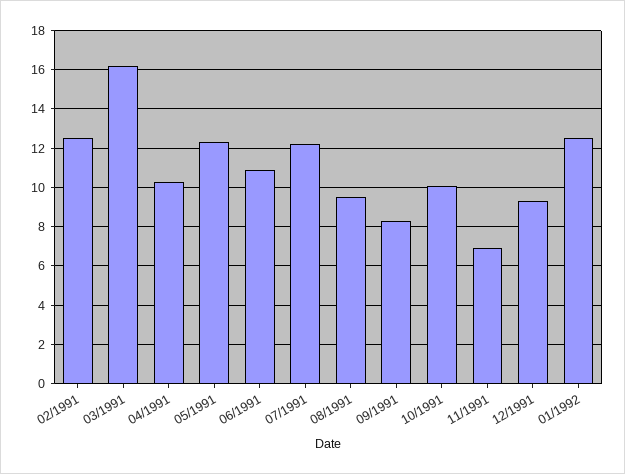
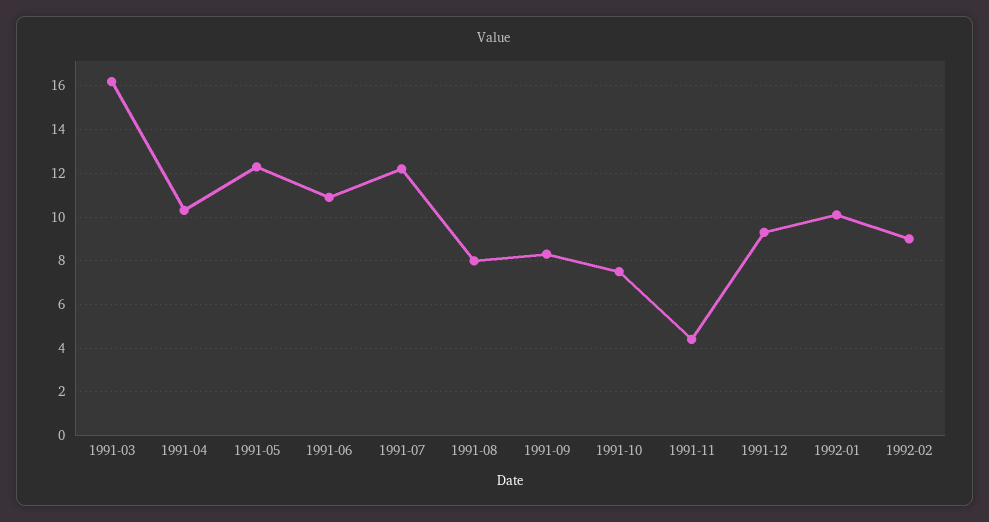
02/1991: 12.5 -> none
08/1991: 9.5 -> 8
10/1991: 10 -> 7.5
11/1991: 7 -> 4.5
01/1992: 12.5 -> 10
1992-02: none -> 9

